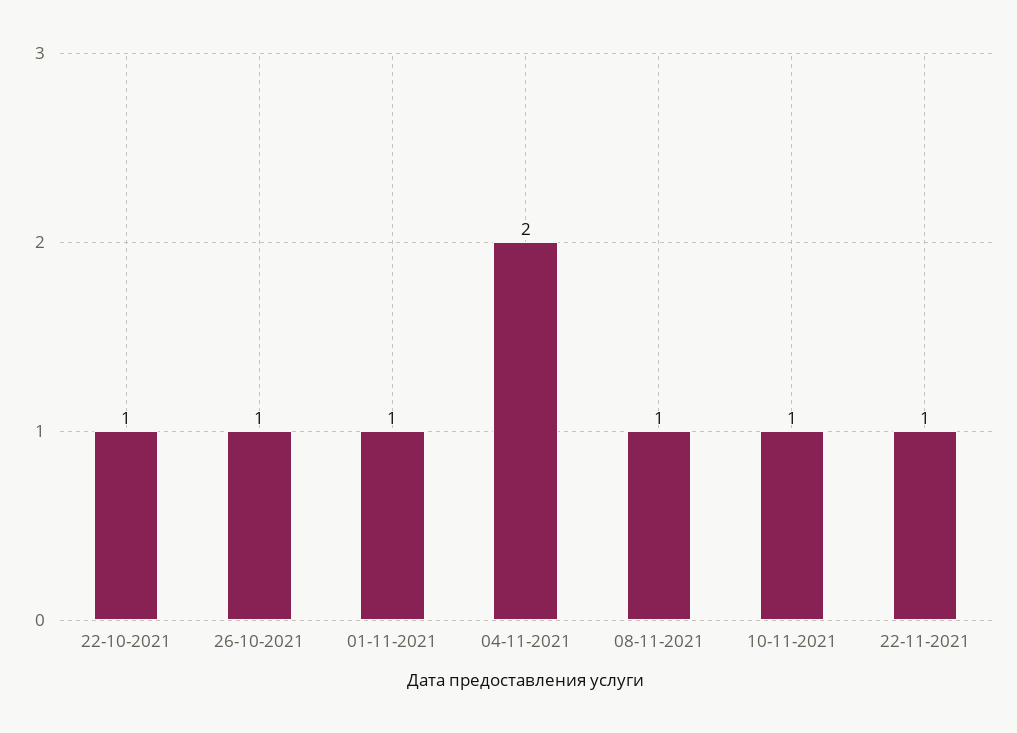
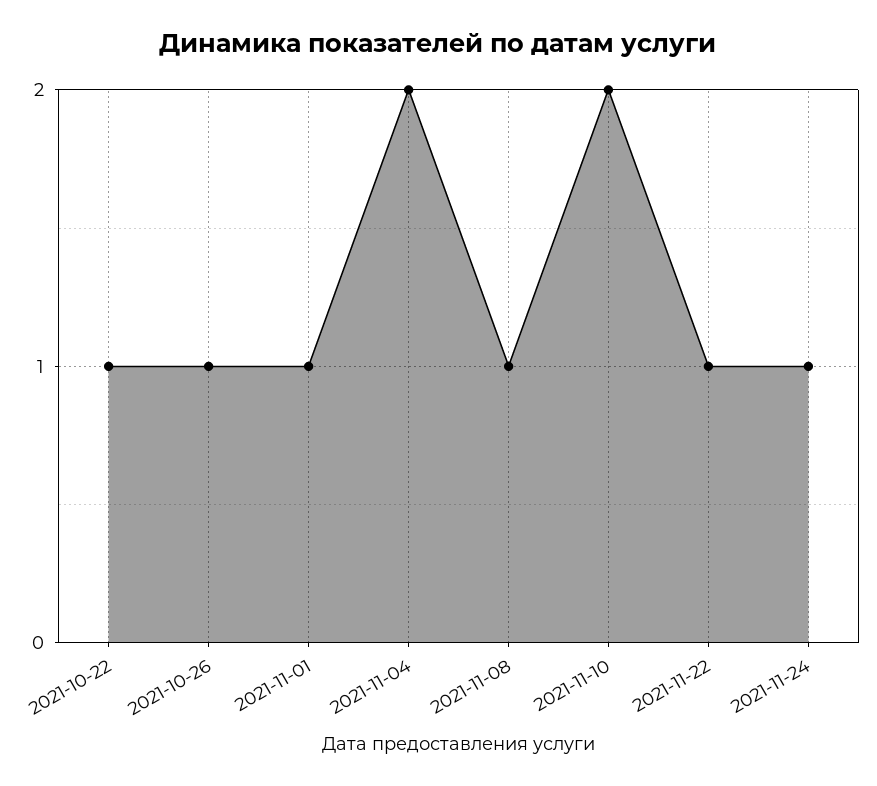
10-11-2021: 1 -> 2
2021-11-24: none -> 1

